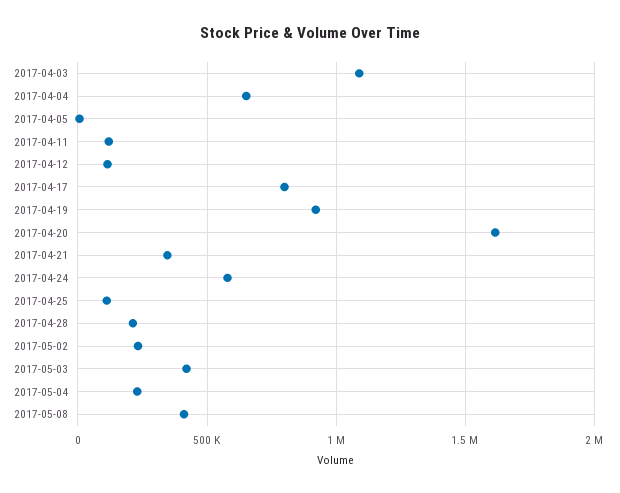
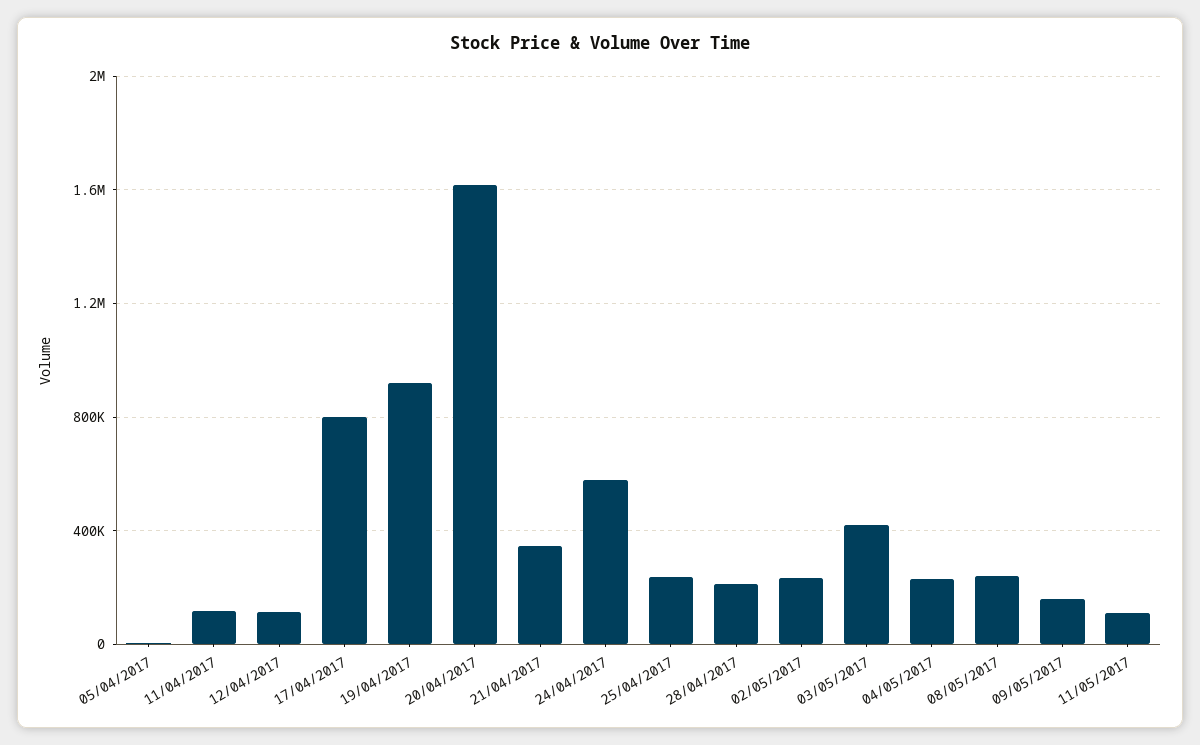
2017-04-03: 1100000 -> none
2017-04-04: 650000 -> none
2017-04-25: 100000 -> 250000
2017-05-08: 400000 -> 250000
09/05/2017: none -> 150000
11/05/2017: none -> 100000

